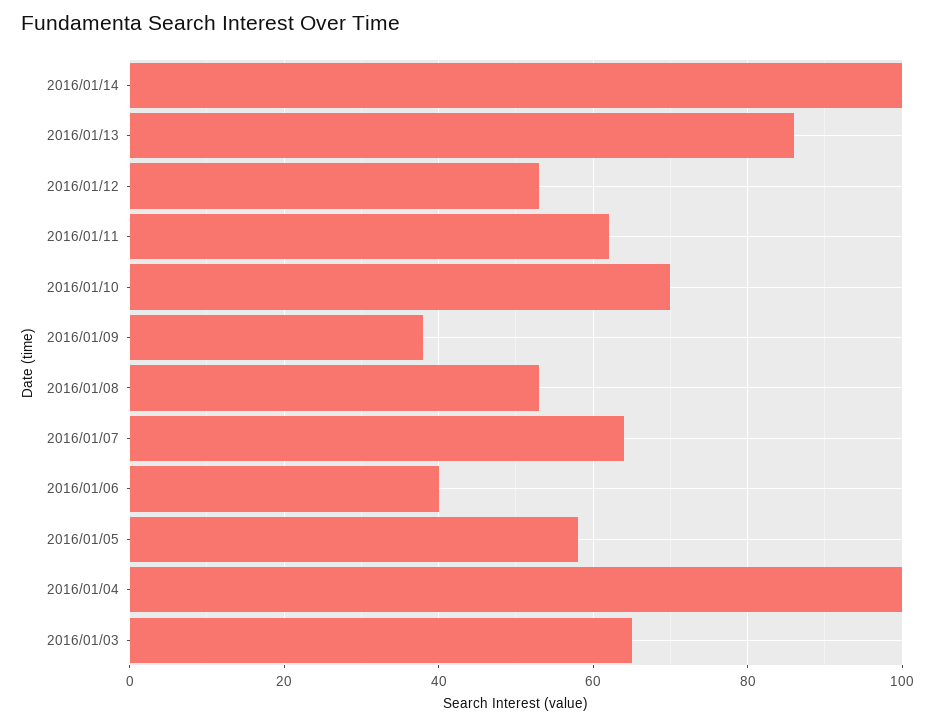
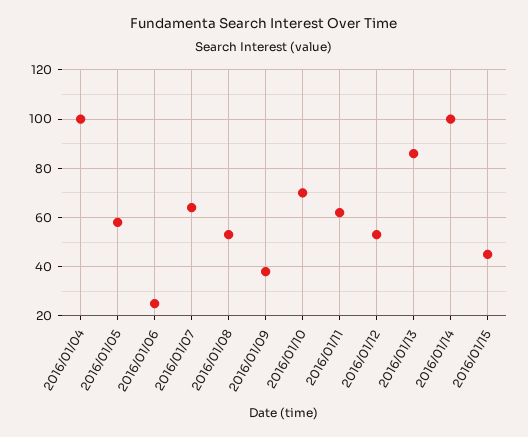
2016/01/06: 40 -> 25
2016/01/03: 65 -> none
2016/01/15: none -> 45

